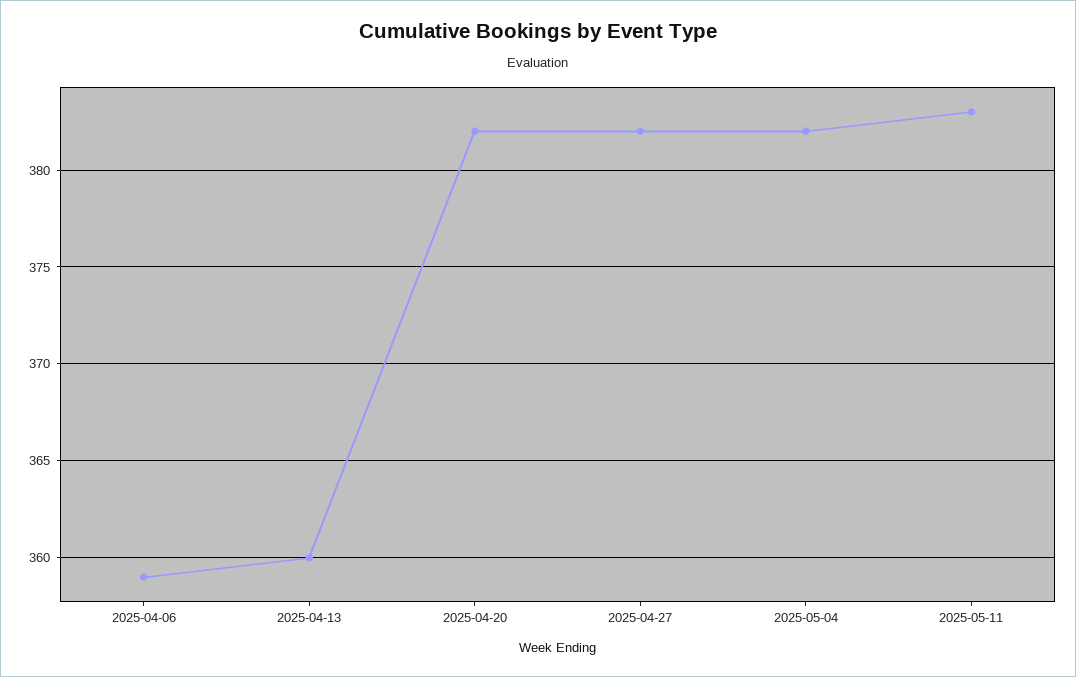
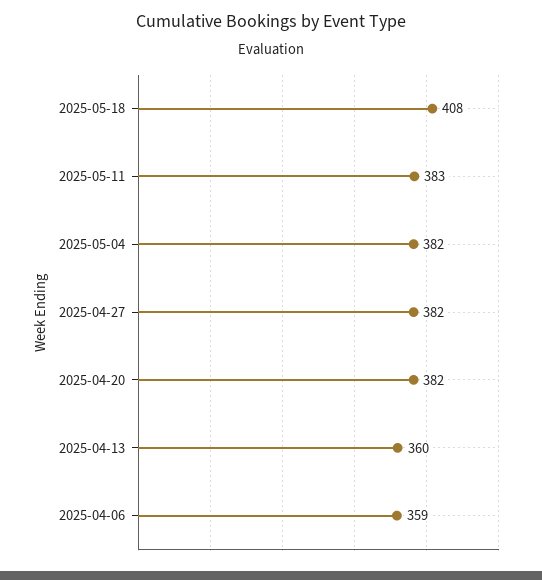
2025-05-18: none -> 408

